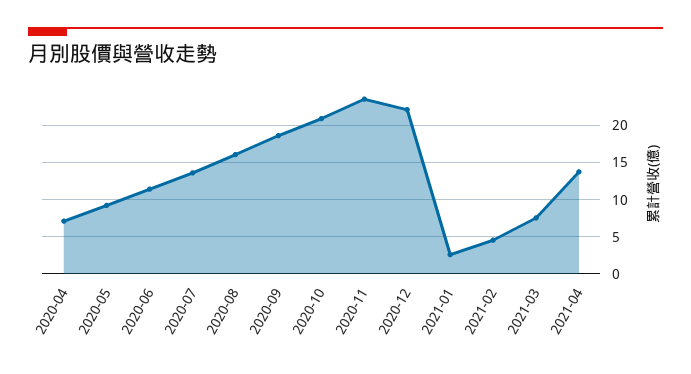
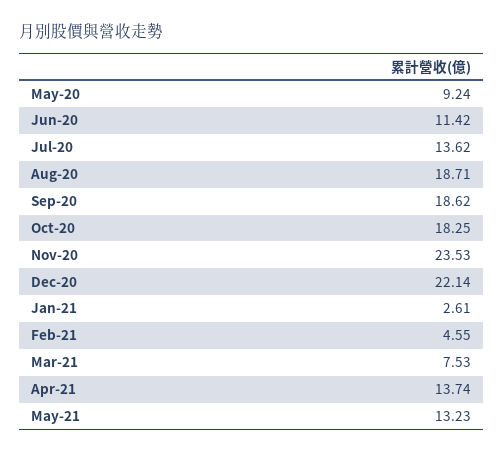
2020-04: 7 -> none
2020-08: 16 -> 18.71
2020-10: 21 -> 18.25
May-21: none -> 13.23

